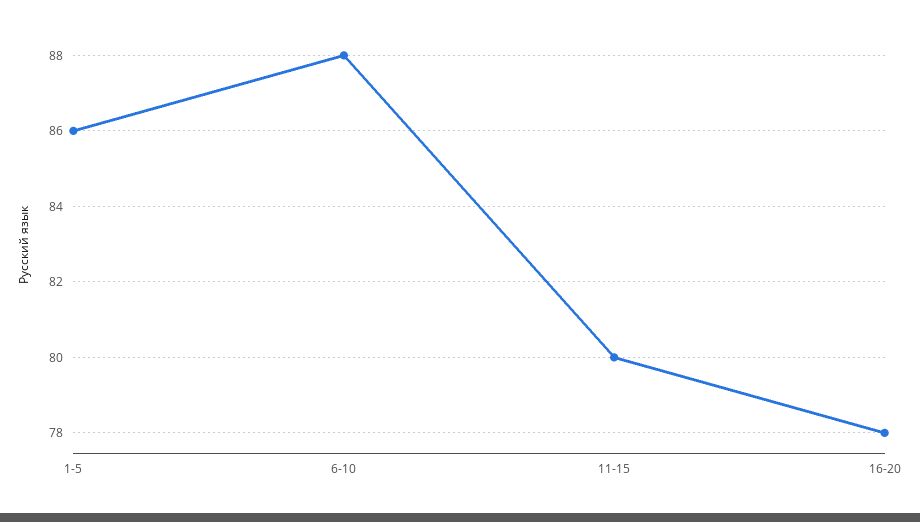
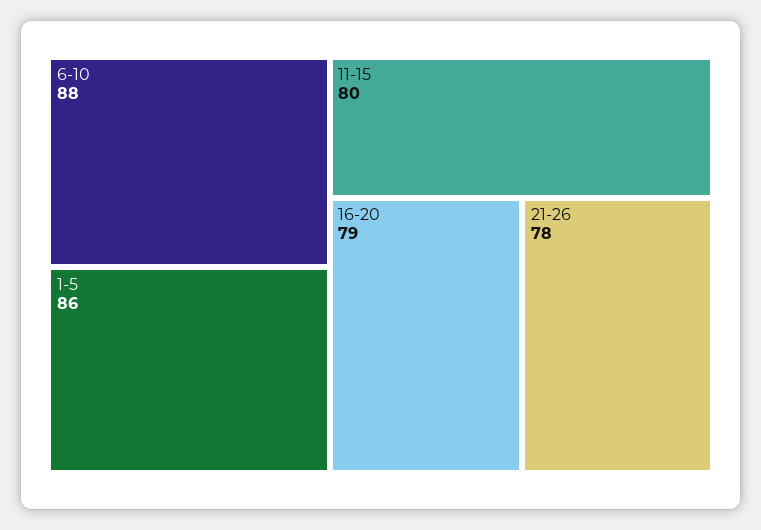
16-20: 78 -> 79
21-26: none -> 78

